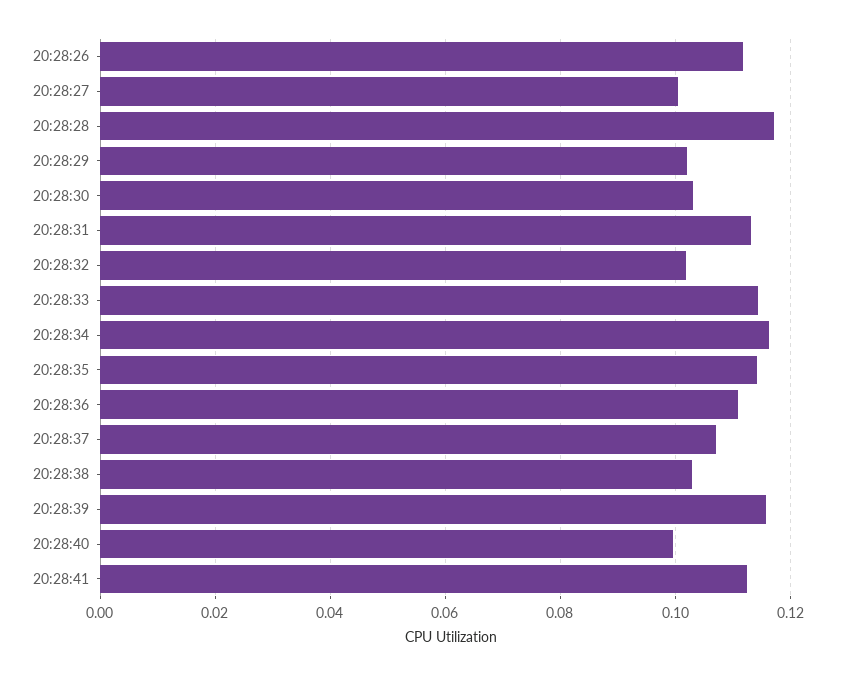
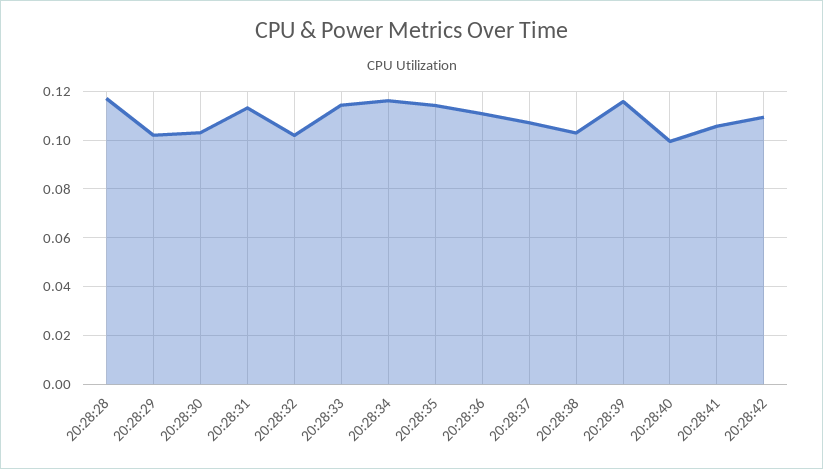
20:28:26: 0.112 -> none
20:28:27: 0.1 -> none
20:28:41: 0.112 -> 0.105
20:28:42: none -> 0.11

